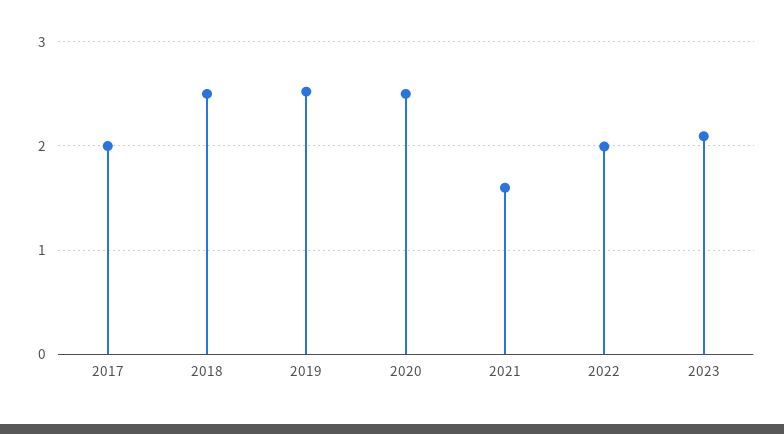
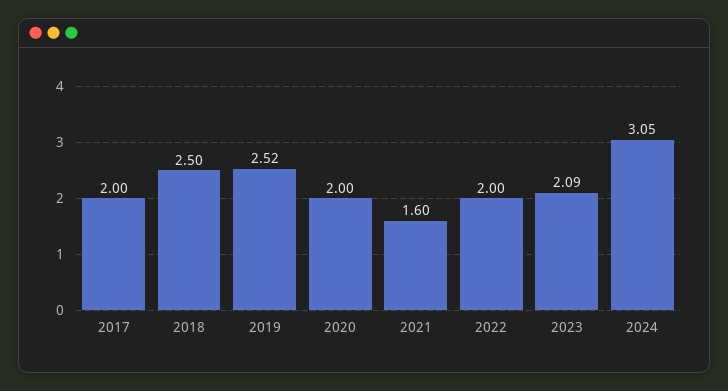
2020: 2.5 -> 2
2024: none -> 3.05

